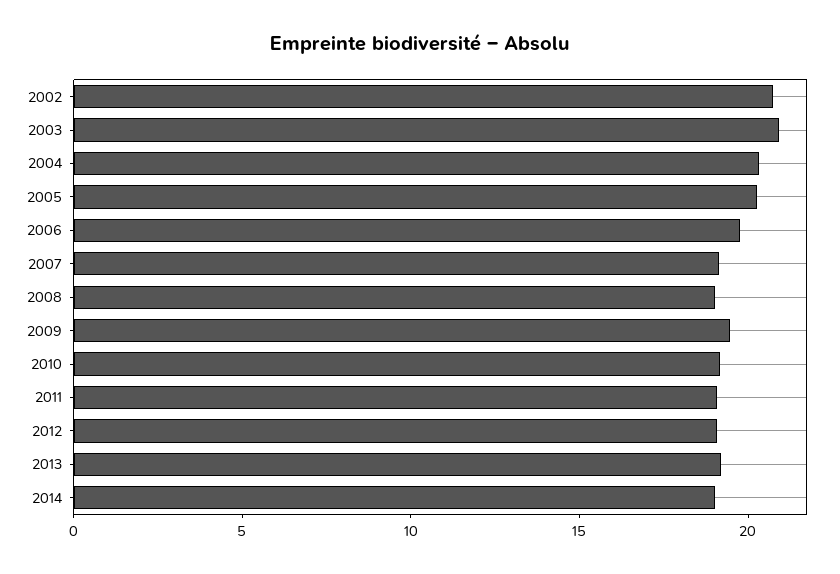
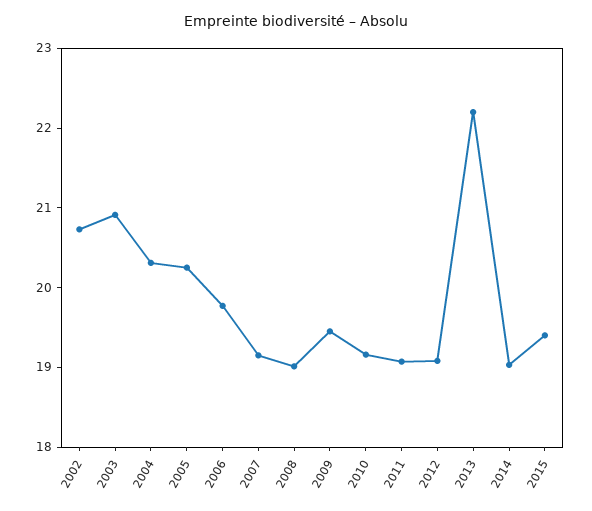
2013: 19 -> 22.2
2015: none -> 19.4

